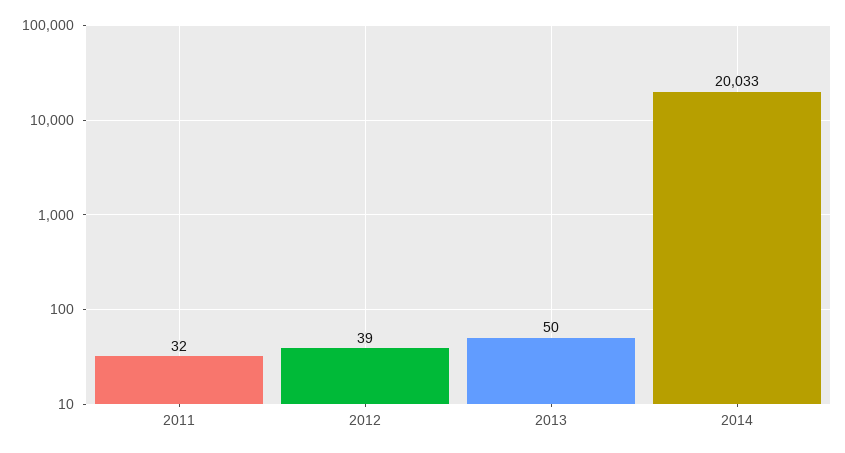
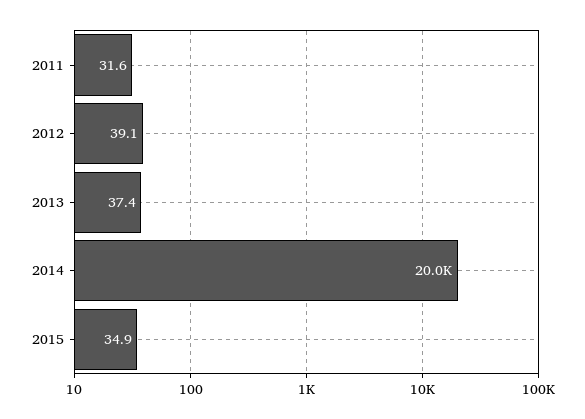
2013: 50 -> 37.4
2015: none -> 34.9

